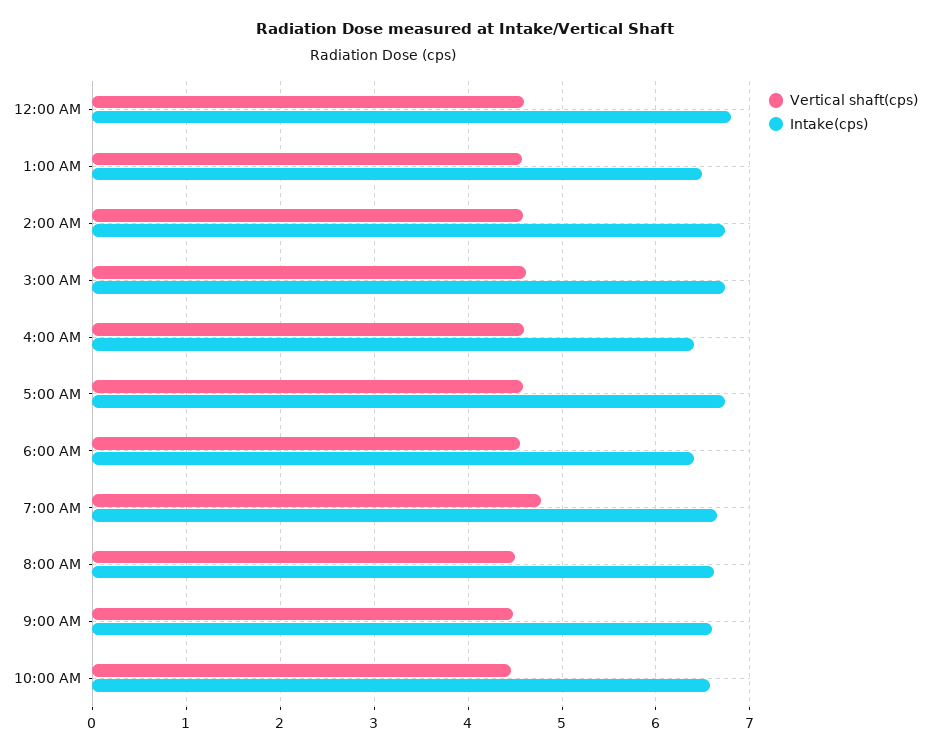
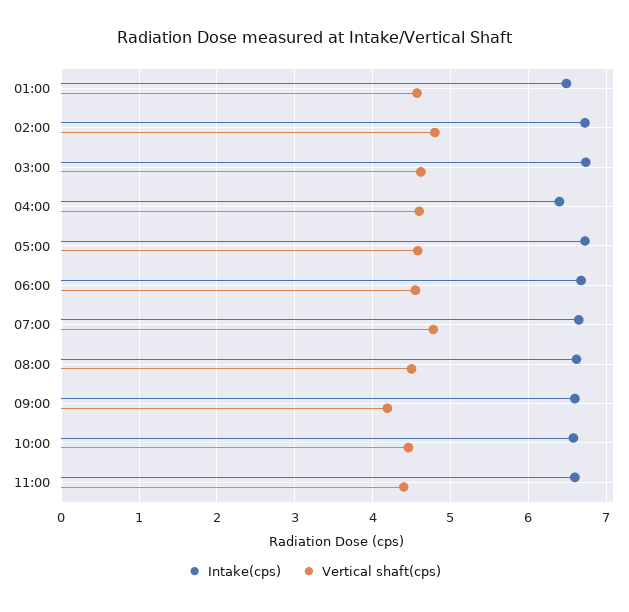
Vertical shaft(cps), 12:00 AM: 4.6 -> none
Intake(cps), 12:00 AM: 6.8 -> none
Vertical shaft(cps), 2:00 AM: 4.6 -> 4.8
Intake(cps), 6:00 AM: 6.4 -> 6.7
Vertical shaft(cps), 9:00 AM: 4.5 -> 4.2
Intake(cps), 11:00: none -> 6.6
Vertical shaft(cps), 11:00: none -> 4.4

